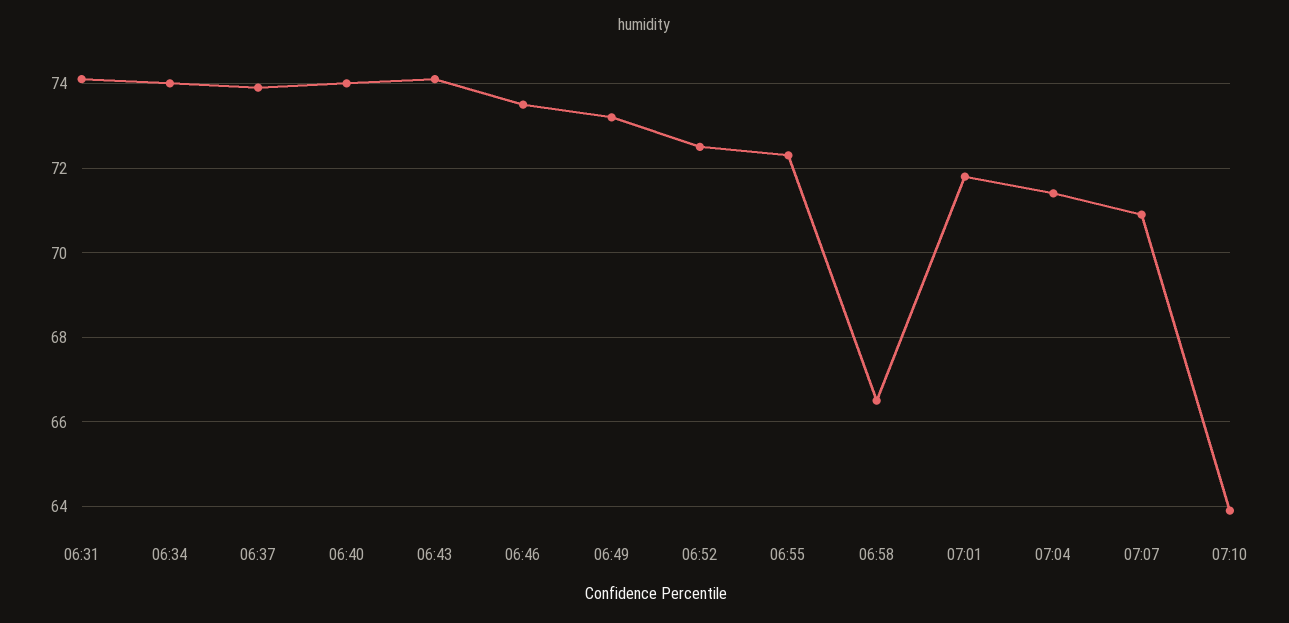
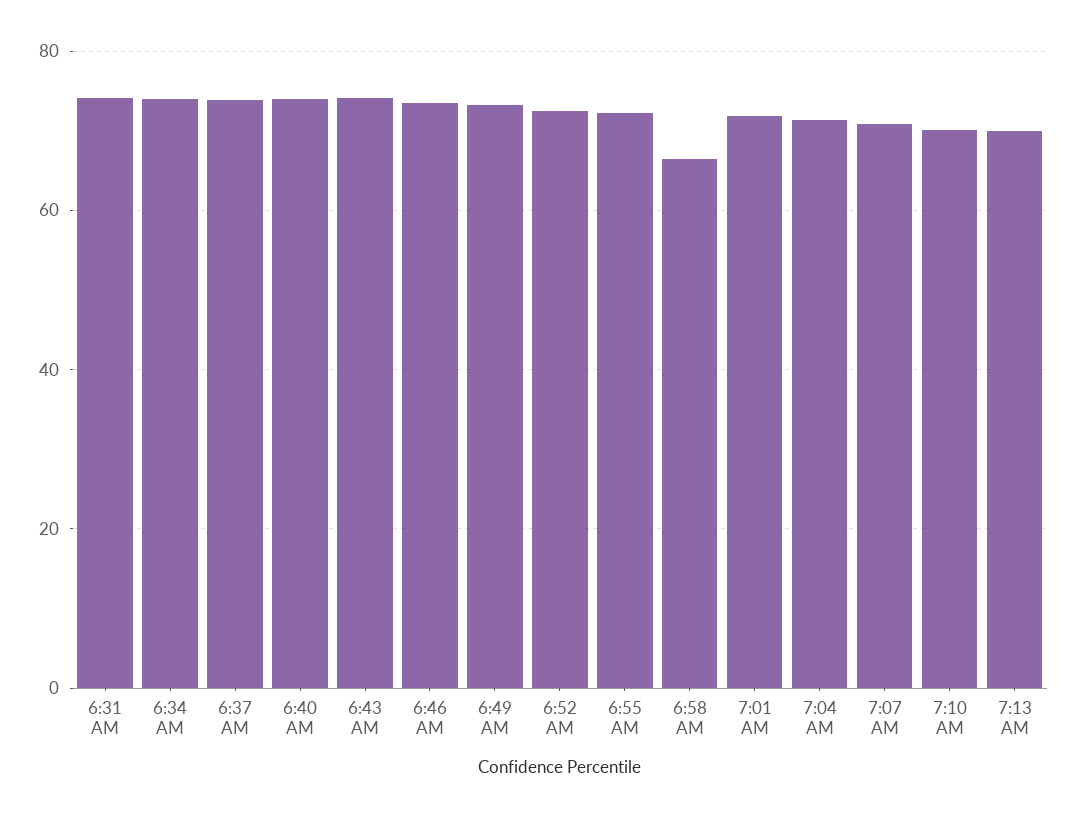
07:10: 64 -> 70
7:13 AM: none -> 70

